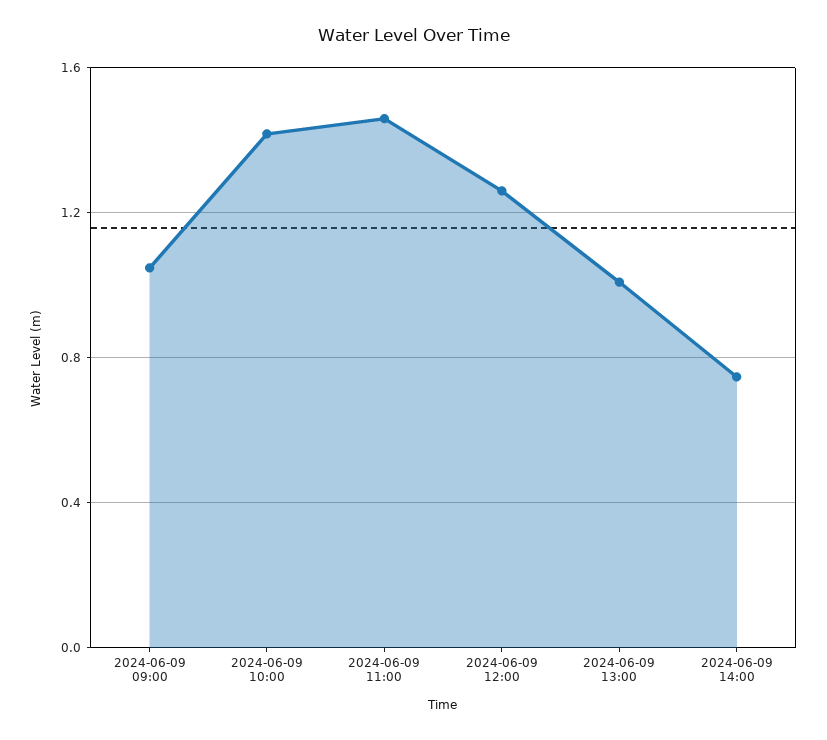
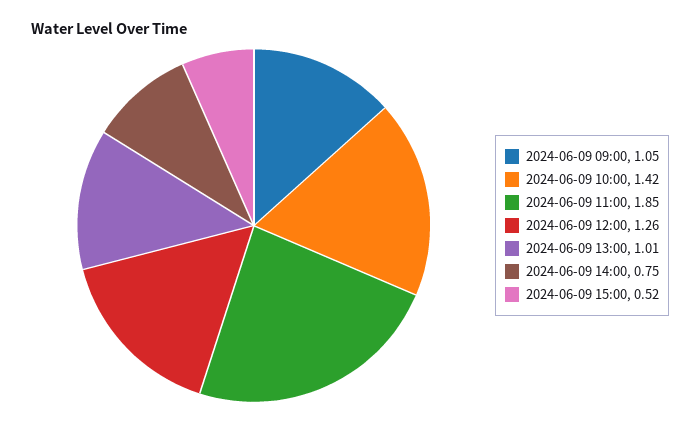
2024-06-09 11:00: 1.45 -> 1.85
2024-06-09 15:00: none -> 0.52

